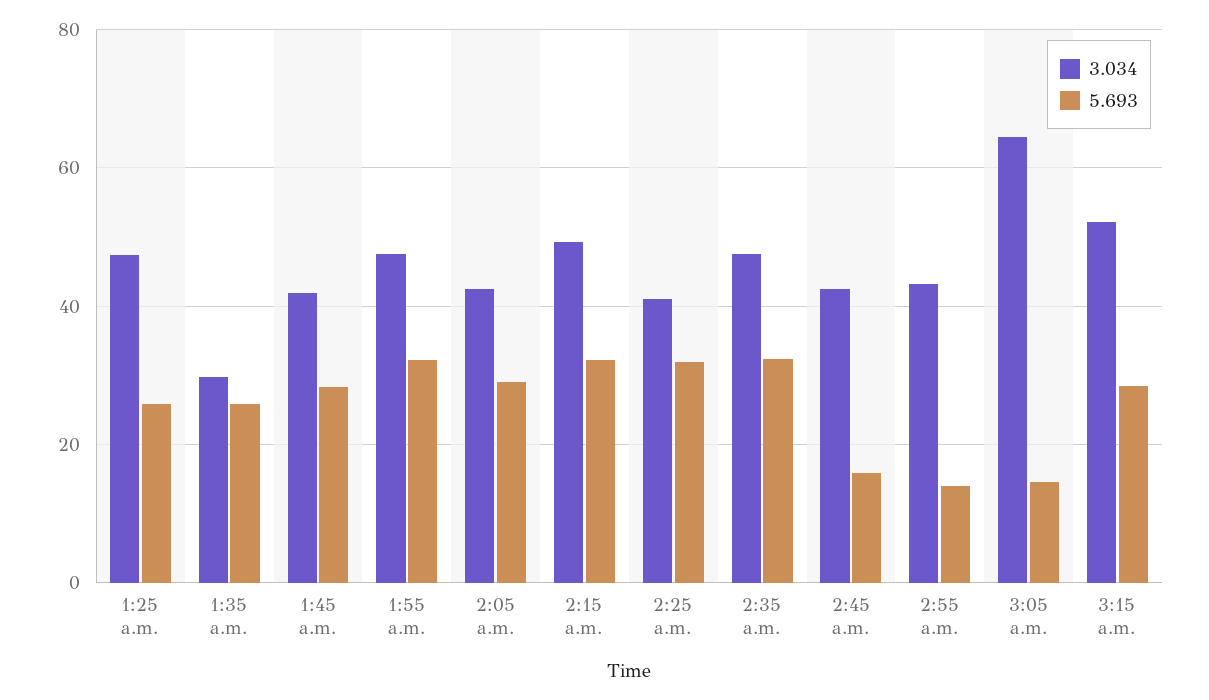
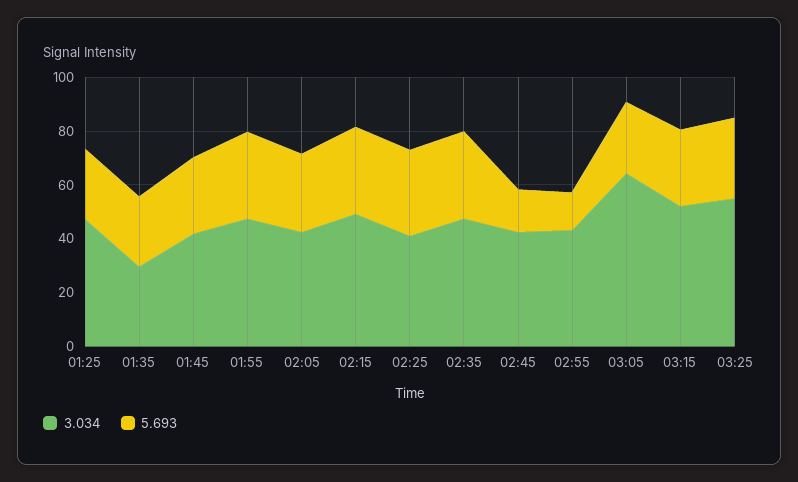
5.693, 3:05 a.m.: 14 -> 25
3.034, 03:25: none -> 55
5.693, 03:25: none -> 30

